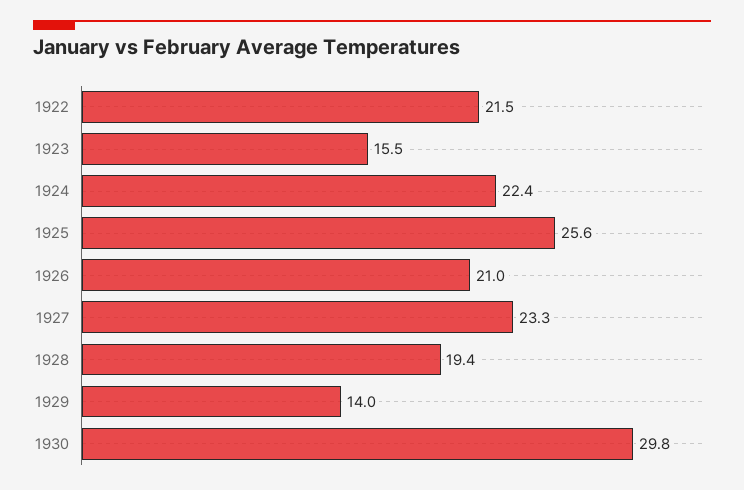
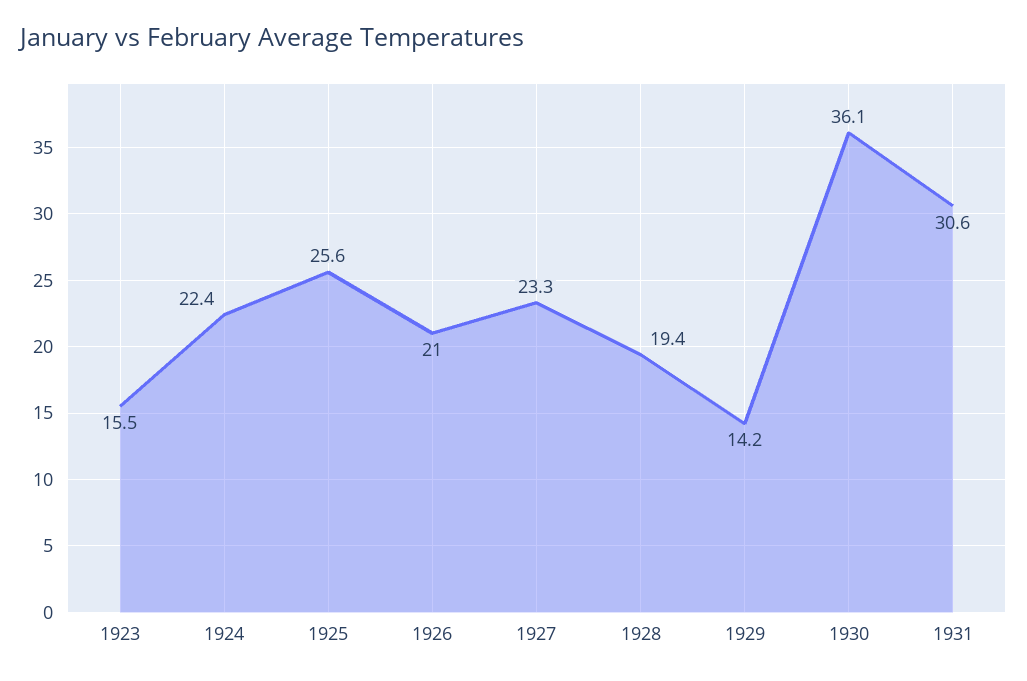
1922: 21.5 -> none
1929: 14 -> 14.2
1930: 29.8 -> 36.1
1931: none -> 30.6

